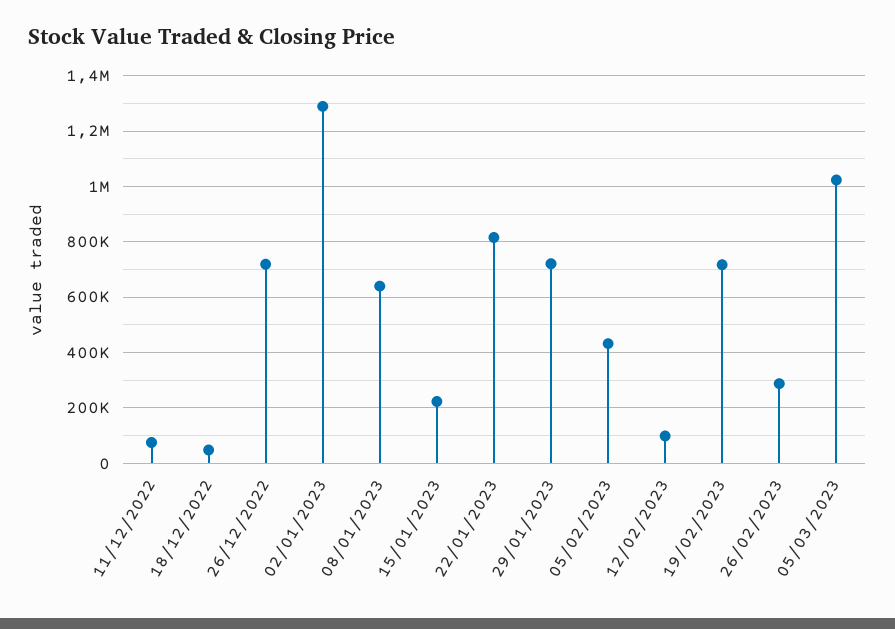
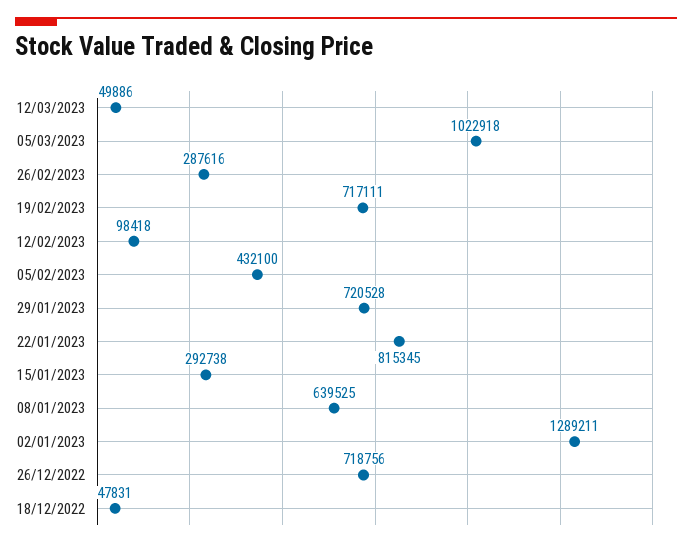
11/12/2022: 75000 -> none
15/01/2023: 225000 -> 292738
12/03/2023: none -> 49886

